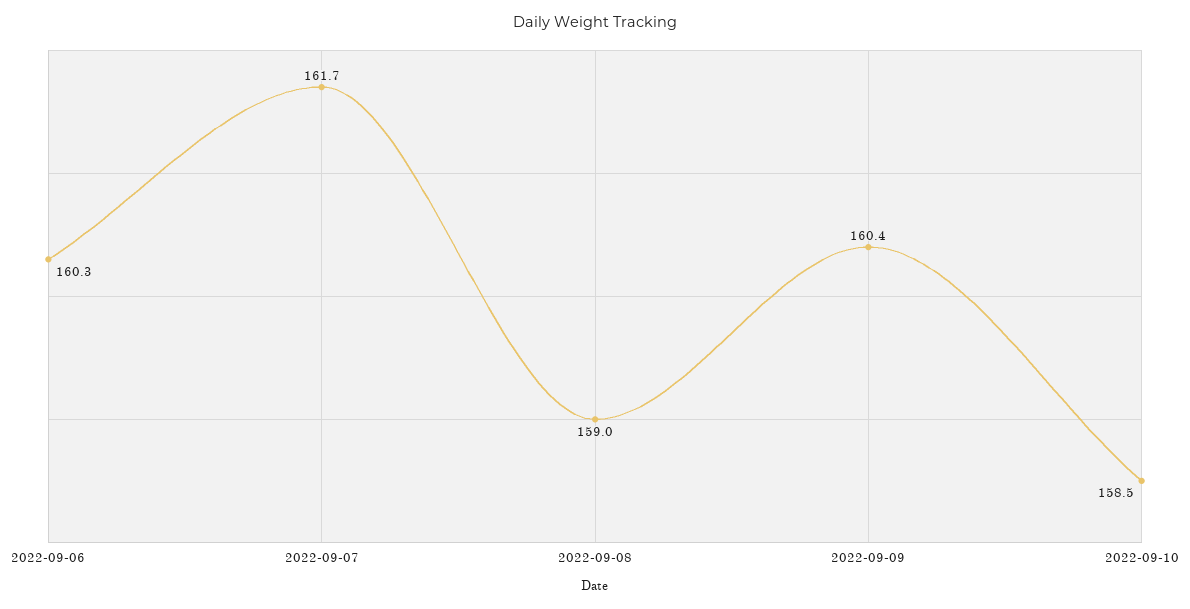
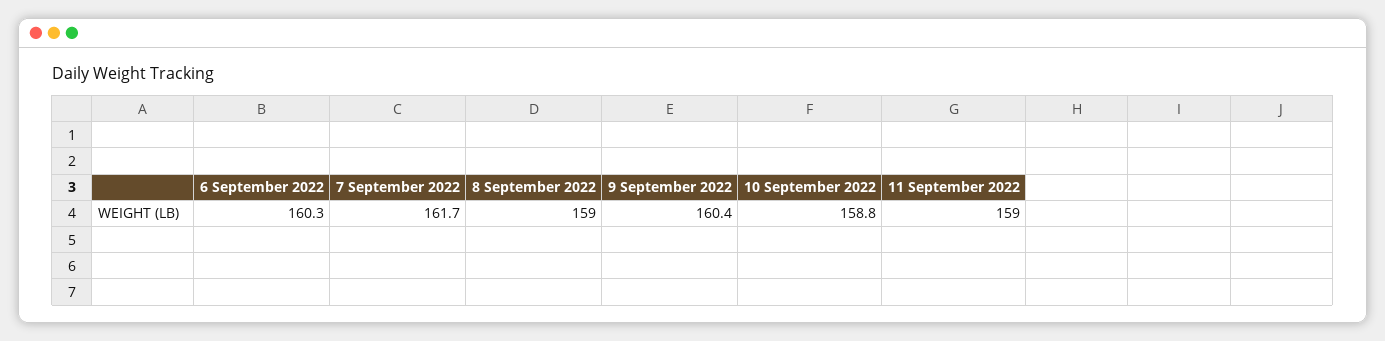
2022-09-10: 158.5 -> 158.8
11 September 2022: none -> 159

